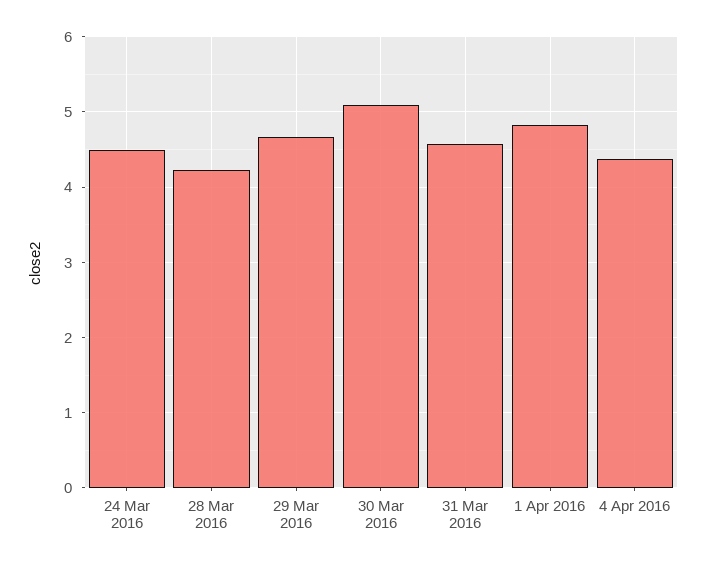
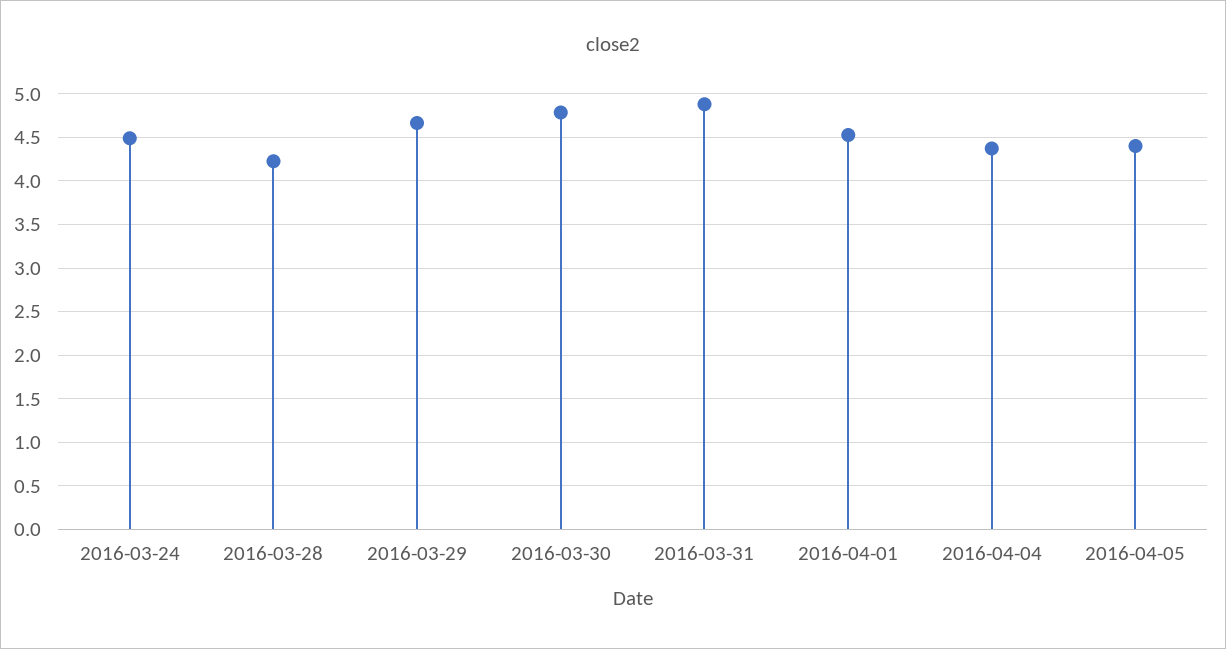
30 Mar 2016: 5.1 -> 4.8
31 Mar 2016: 4.6 -> 4.9
1 Apr 2016: 4.8 -> 4.5
2016-04-05: none -> 4.4

